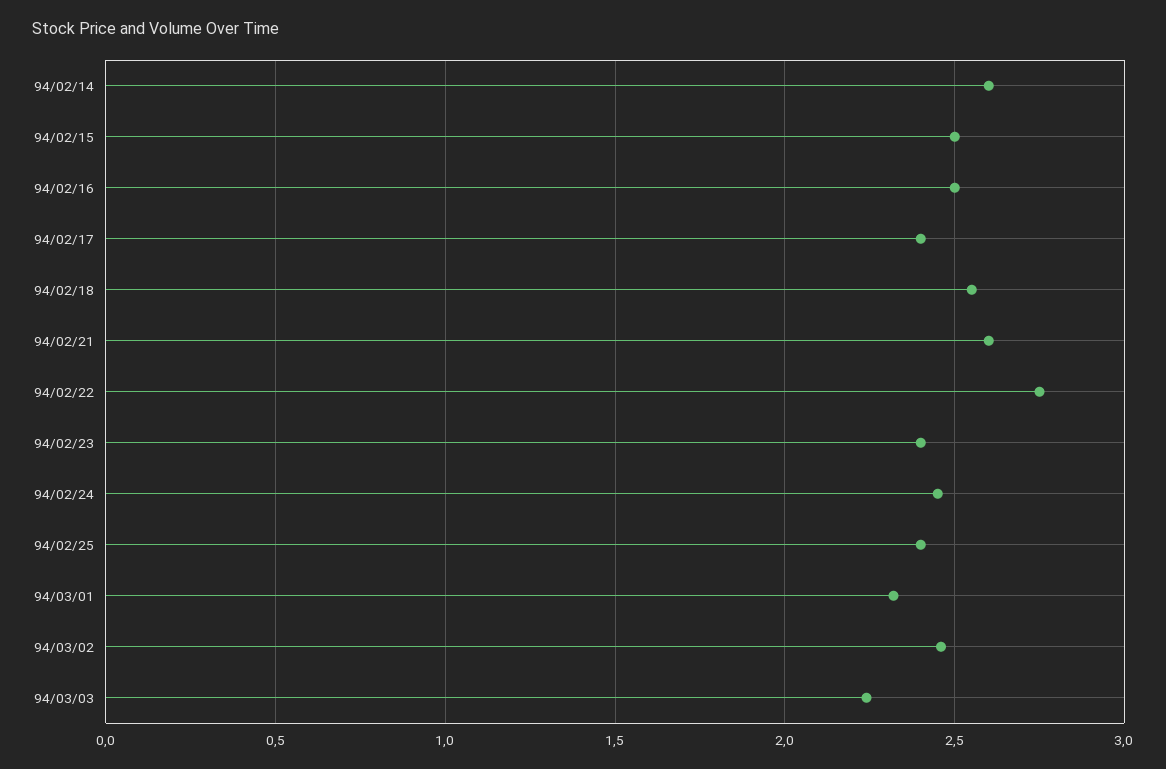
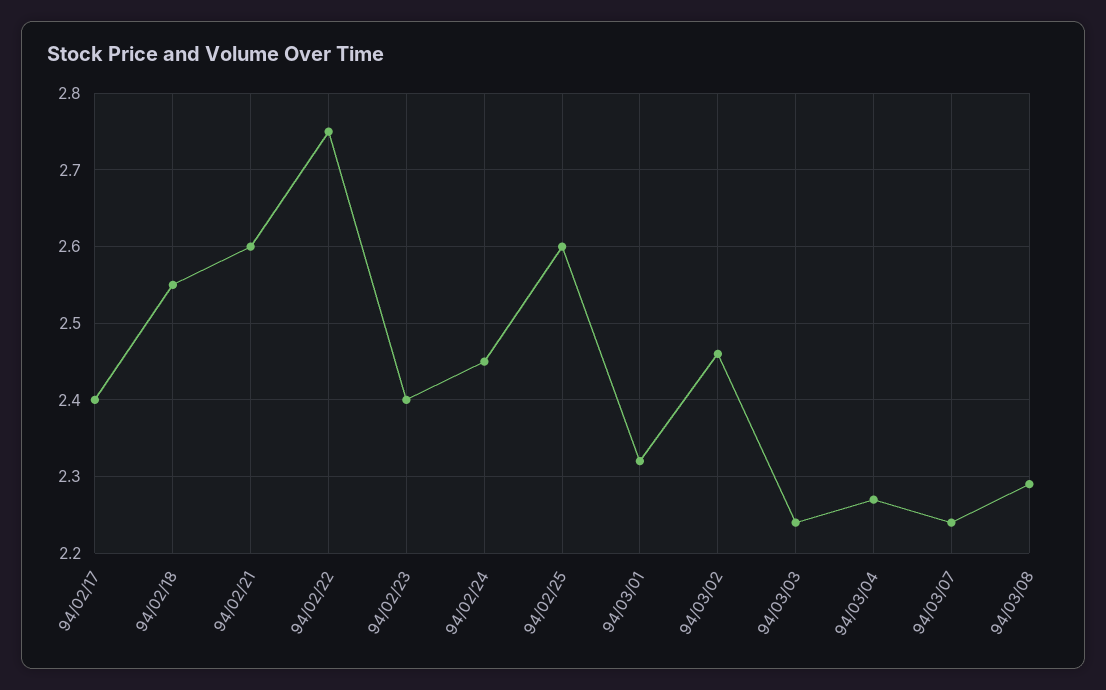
94/02/14: 2.6 -> none
94/02/15: 2.5 -> none
94/02/16: 2.5 -> none
94/02/25: 2.4 -> 2.6
94/03/04: none -> 2.27
94/03/07: none -> 2.24
94/03/08: none -> 2.29

